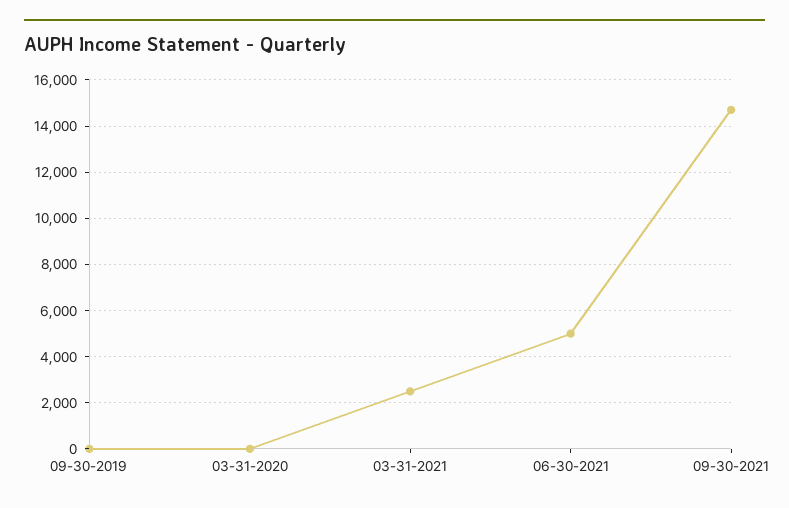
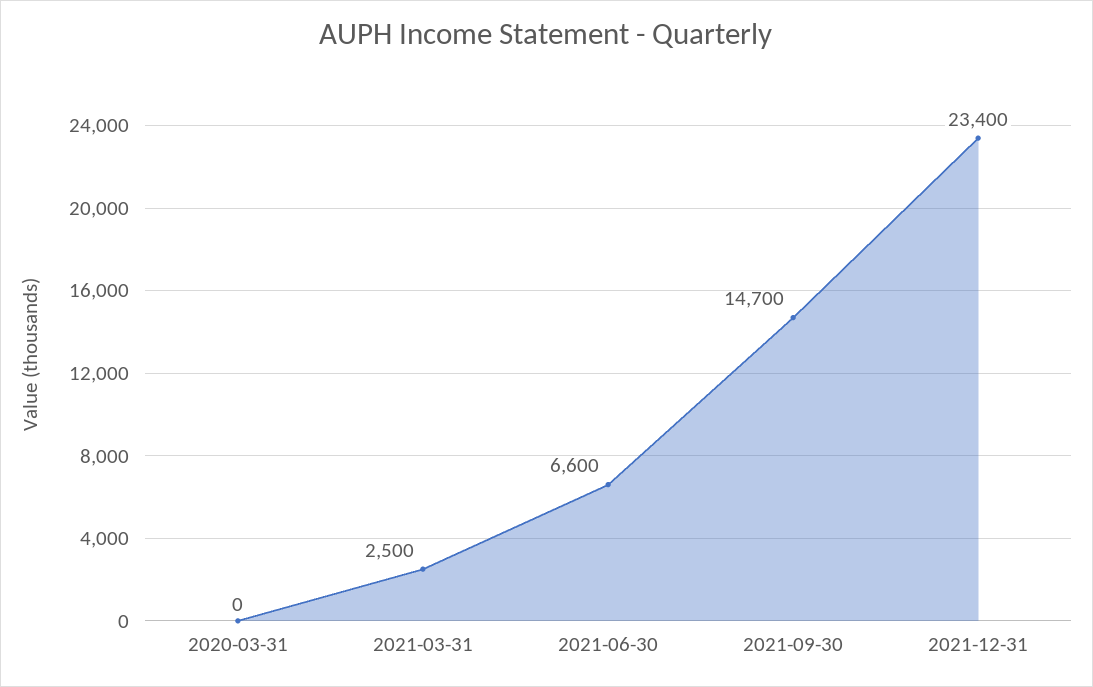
09-30-2019: 0 -> none
06-30-2021: 5000 -> 6600
2021-12-31: none -> 23400

